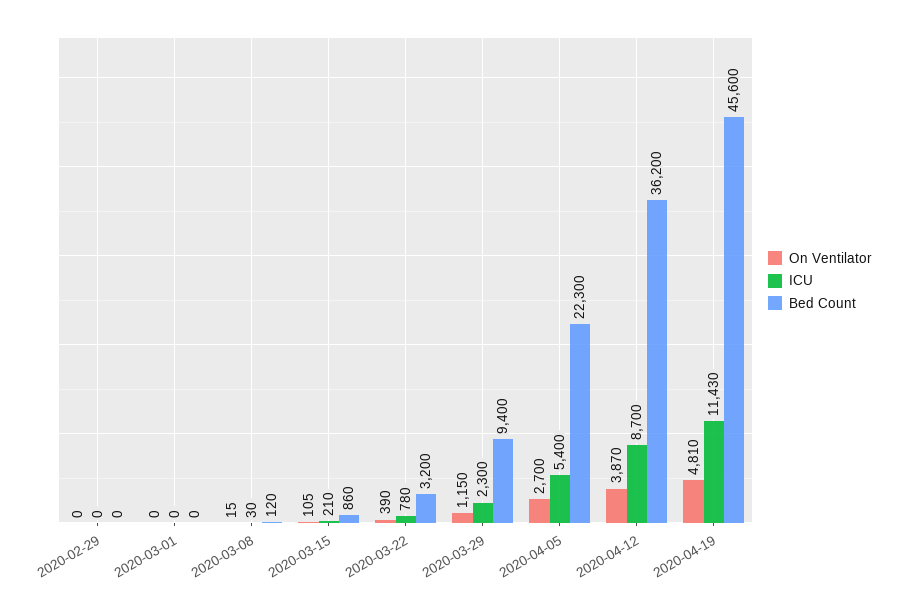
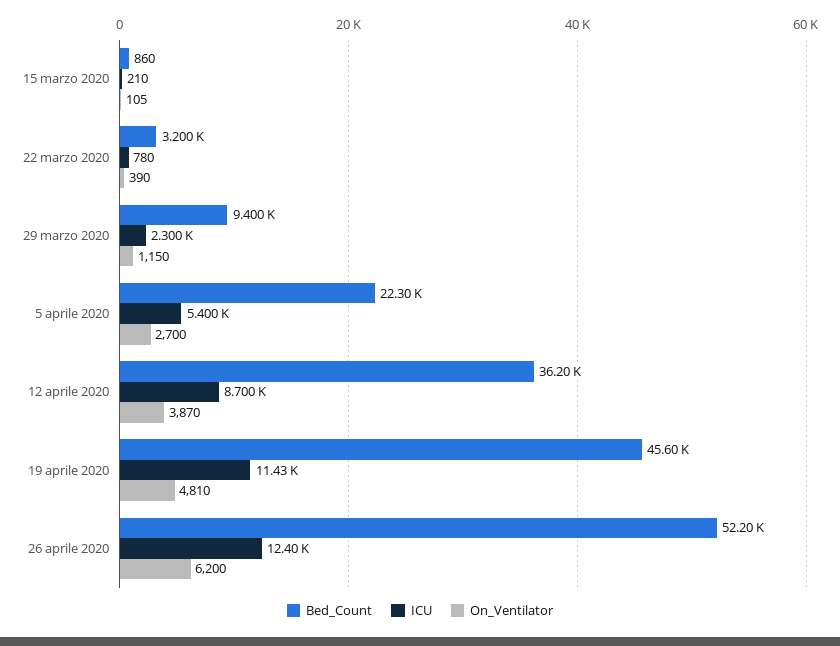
On Ventilator, 2020-02-29: 0 -> none
ICU, 2020-02-29: 0 -> none
Bed Count, 2020-02-29: 0 -> none
On Ventilator, 2020-03-01: 0 -> none
ICU, 2020-03-01: 0 -> none
Bed Count, 2020-03-01: 0 -> none
On Ventilator, 2020-03-08: 15 -> none
ICU, 2020-03-08: 30 -> none
Bed Count, 2020-03-08: 120 -> none
Bed Count, 26 aprile 2020: none -> 52200
ICU, 26 aprile 2020: none -> 12400
On Ventilator, 26 aprile 2020: none -> 6200

